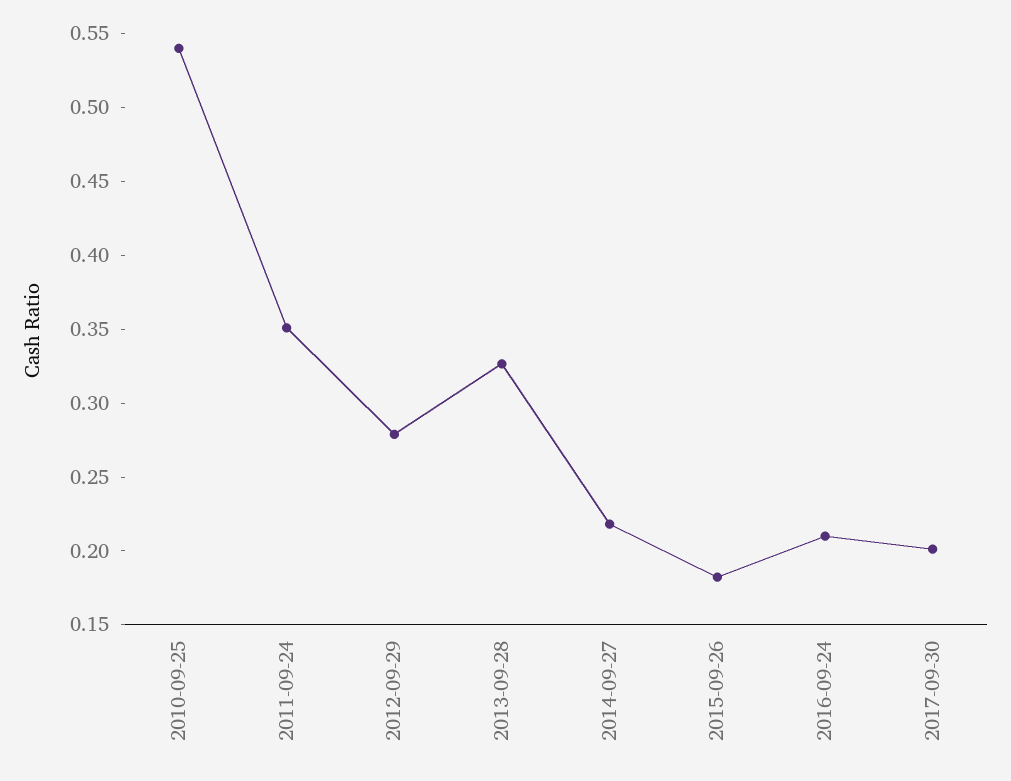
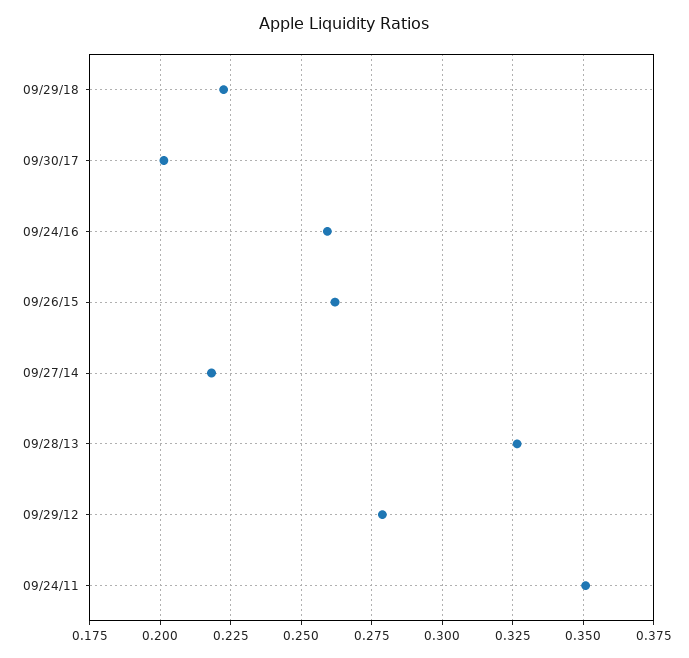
2010-09-25: 0.54 -> none
2015-09-26: 0.18 -> 0.2625
2016-09-24: 0.21 -> 0.26
09/29/18: none -> 0.2225

